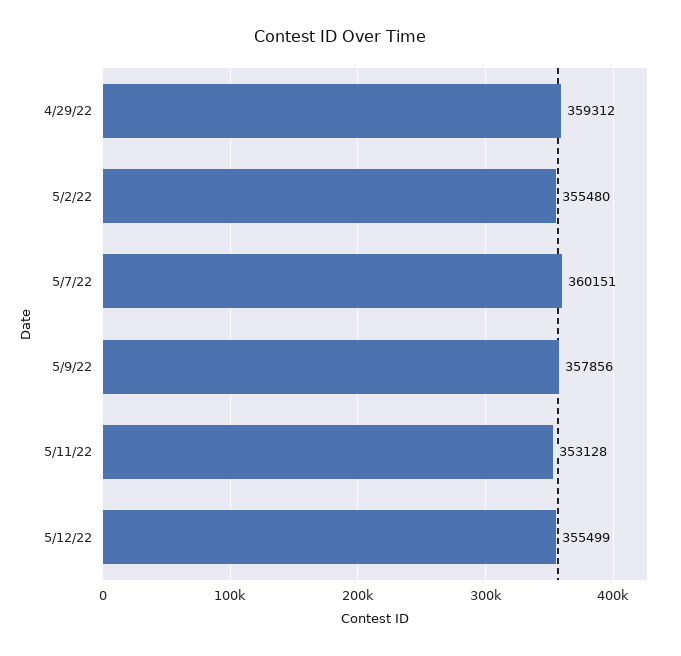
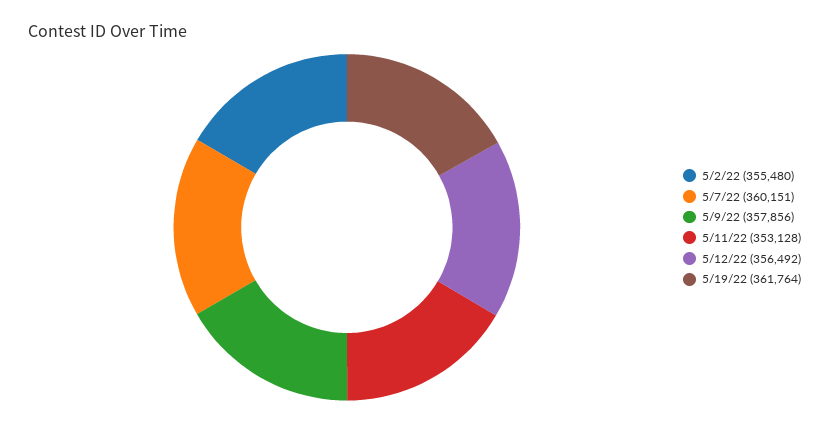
4/29/22: 359312 -> none
5/12/22: 355499 -> 356492
5/19/22: none -> 361764

